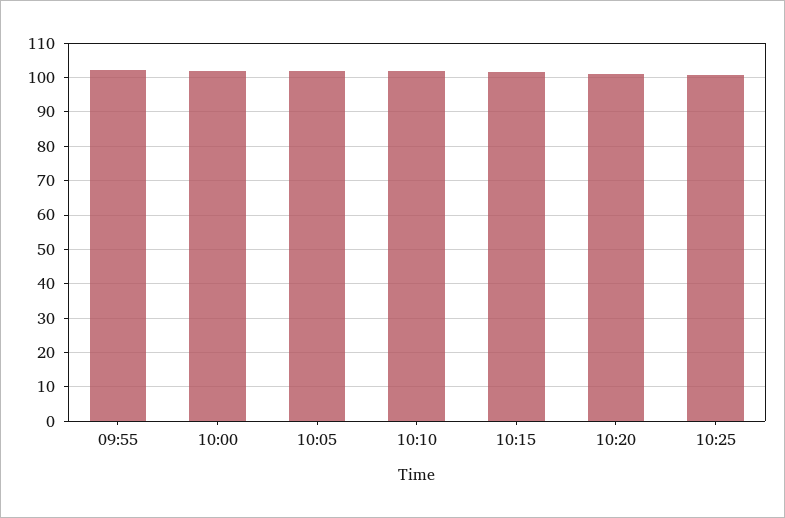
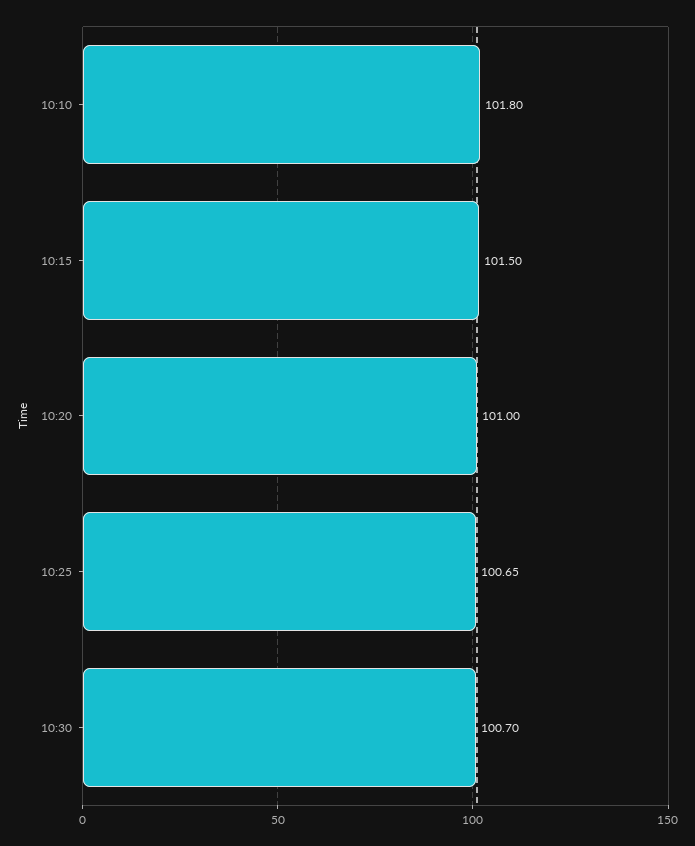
09:55: 102 -> none
10:00: 102 -> none
10:05: 102 -> none
10:30: none -> 100.7

